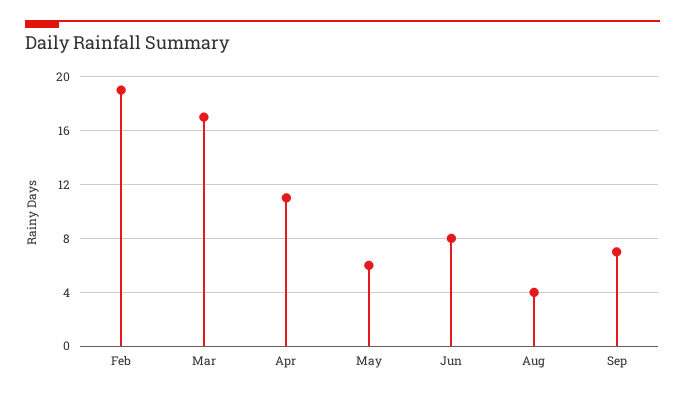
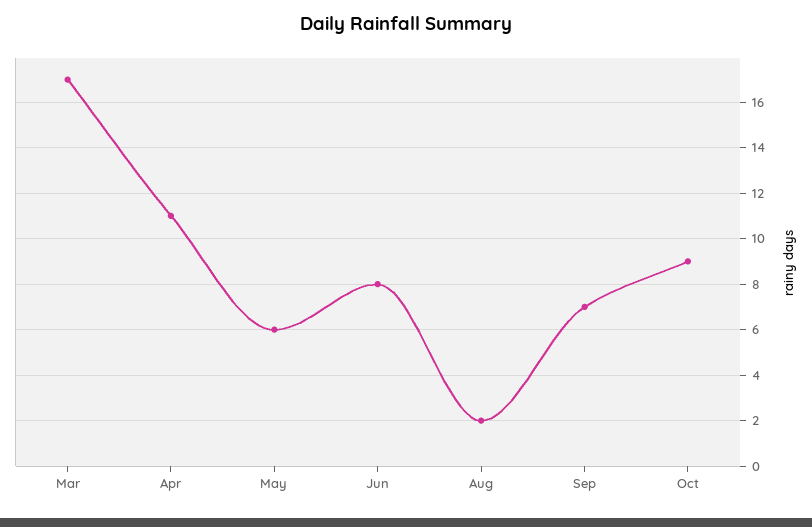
Feb: 19 -> none
Aug: 4 -> 2
Oct: none -> 9

